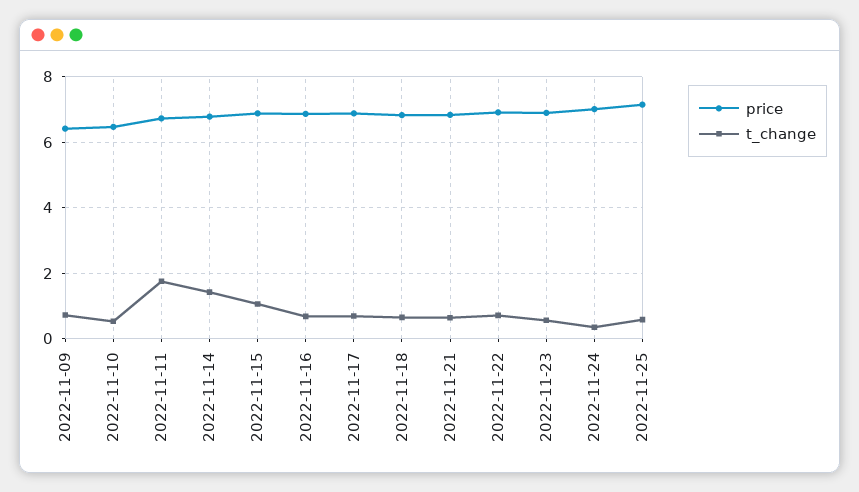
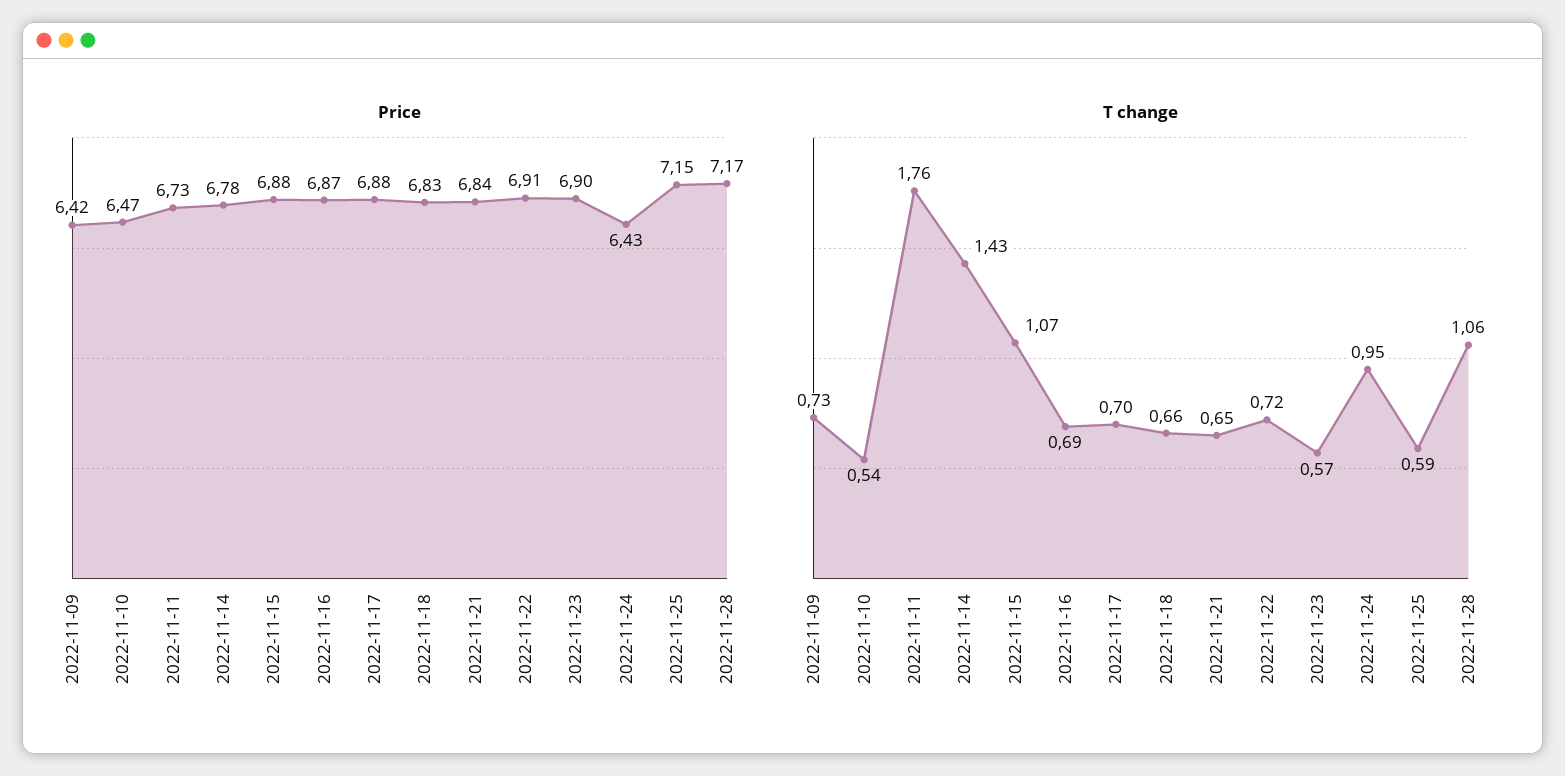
price, 2022-11-24: 7 -> 6.43
t_change, 2022-11-24: 0.4 -> 0.95
price, 2022-11-28: none -> 7.17
t_change, 2022-11-28: none -> 1.06

